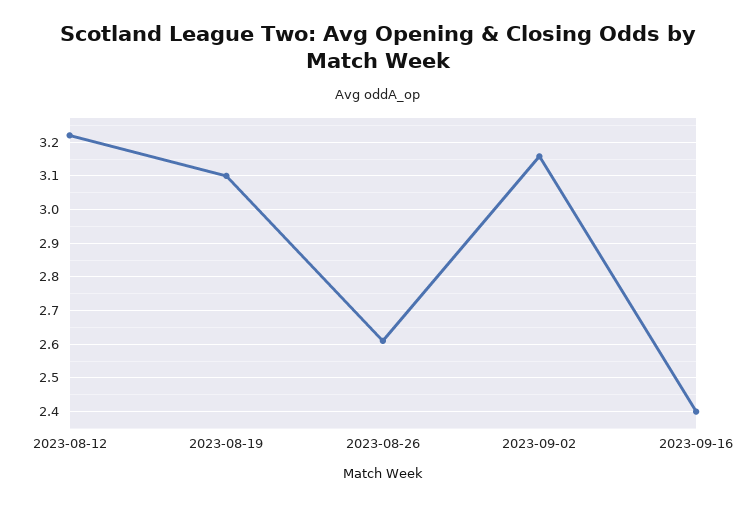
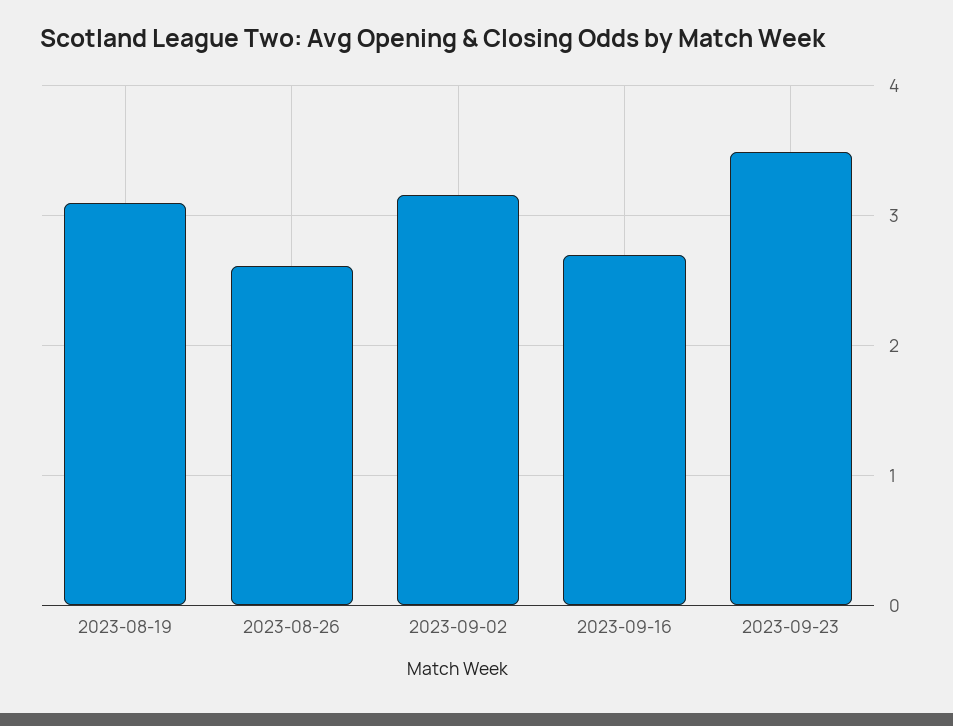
2023-08-12: 3.22 -> none
2023-09-16: 2.4 -> 2.7
2023-09-23: none -> 3.5

